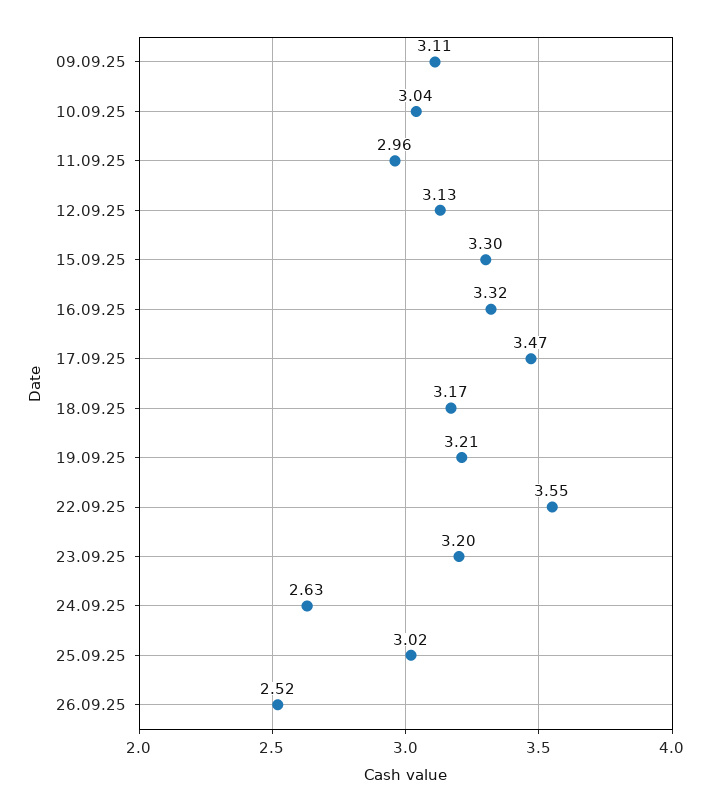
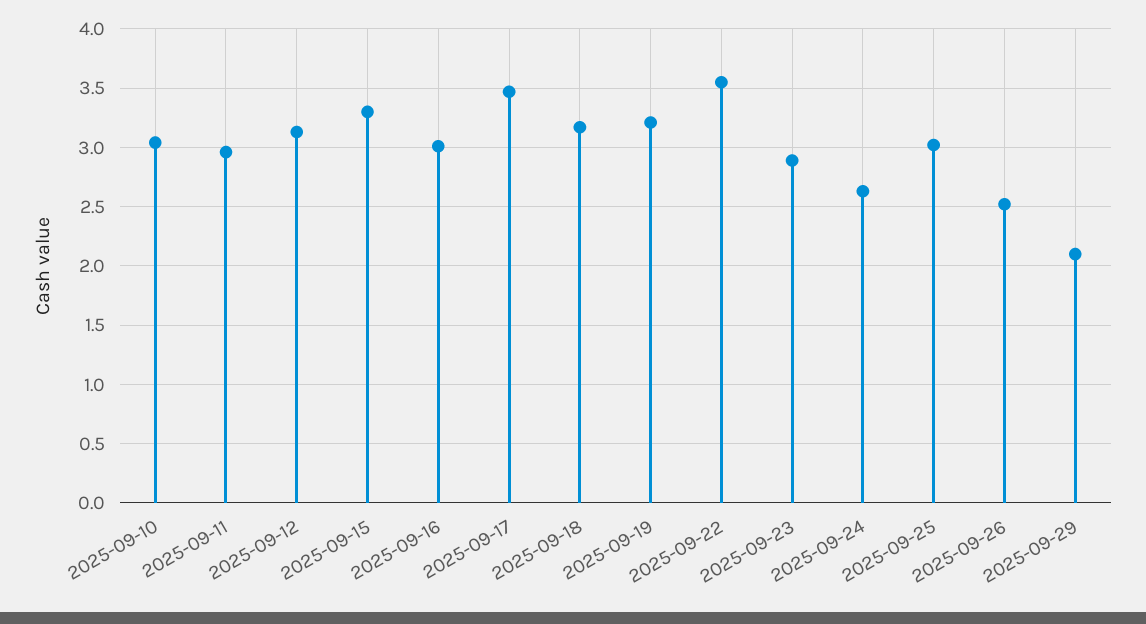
09.09.25: 3.11 -> none
16.09.25: 3.32 -> 3
23.09.25: 3.2 -> 2.9
2025-09-29: none -> 2.1

